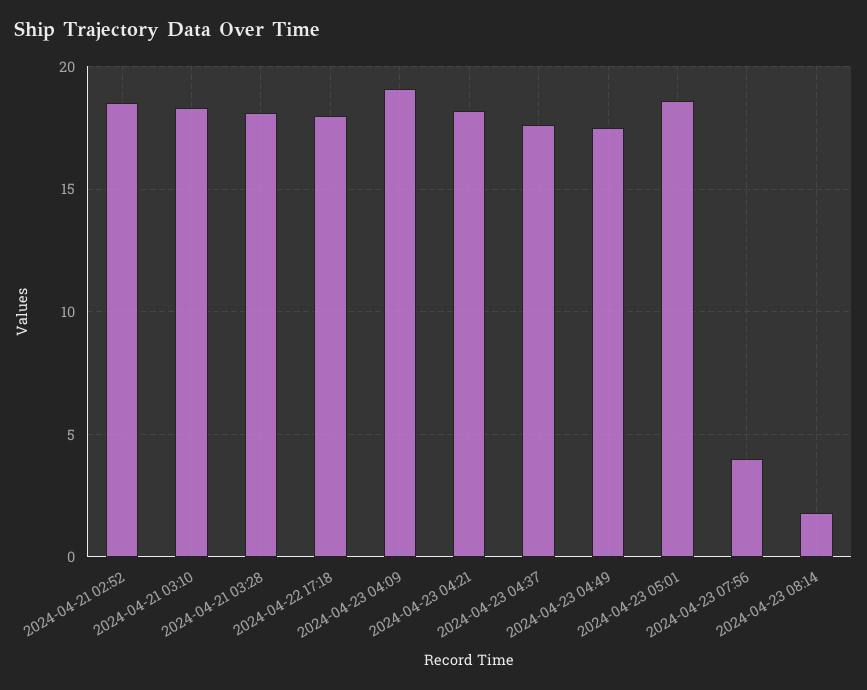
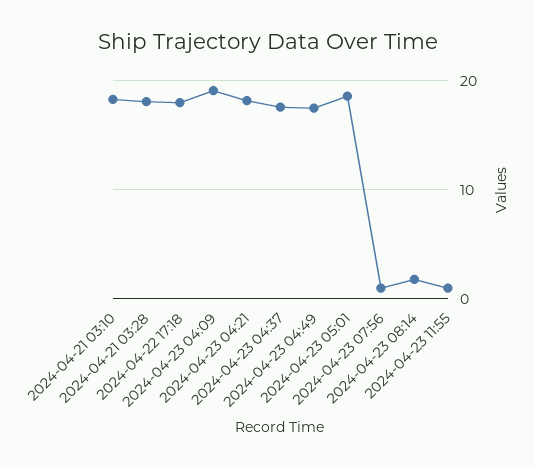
2024-04-21 02:52: 18.5 -> none
2024-04-23 07:56: 4 -> 1
2024-04-23 11:55: none -> 1

